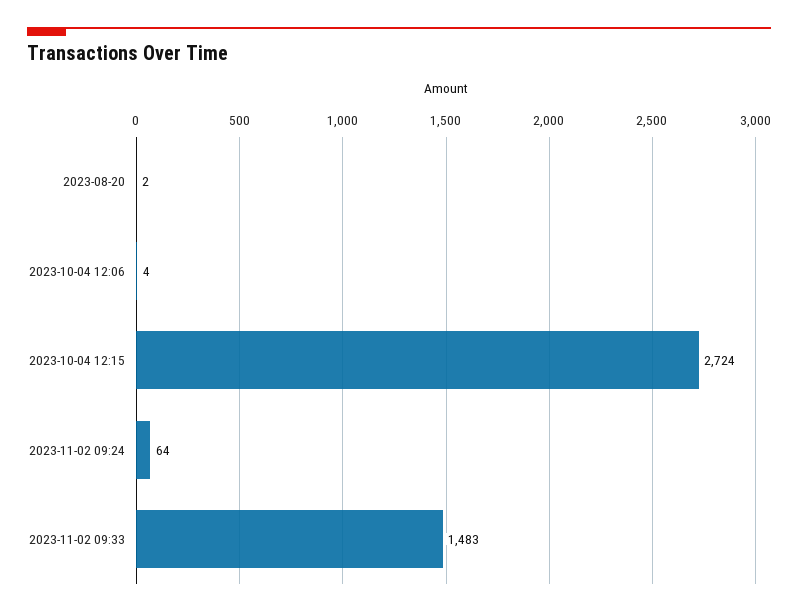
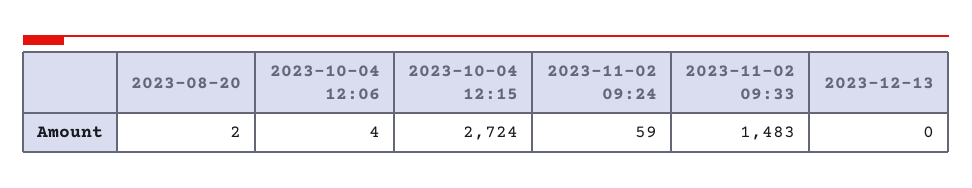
2023-11-02 09:24: 64 -> 59
2023-12-13: none -> 0

